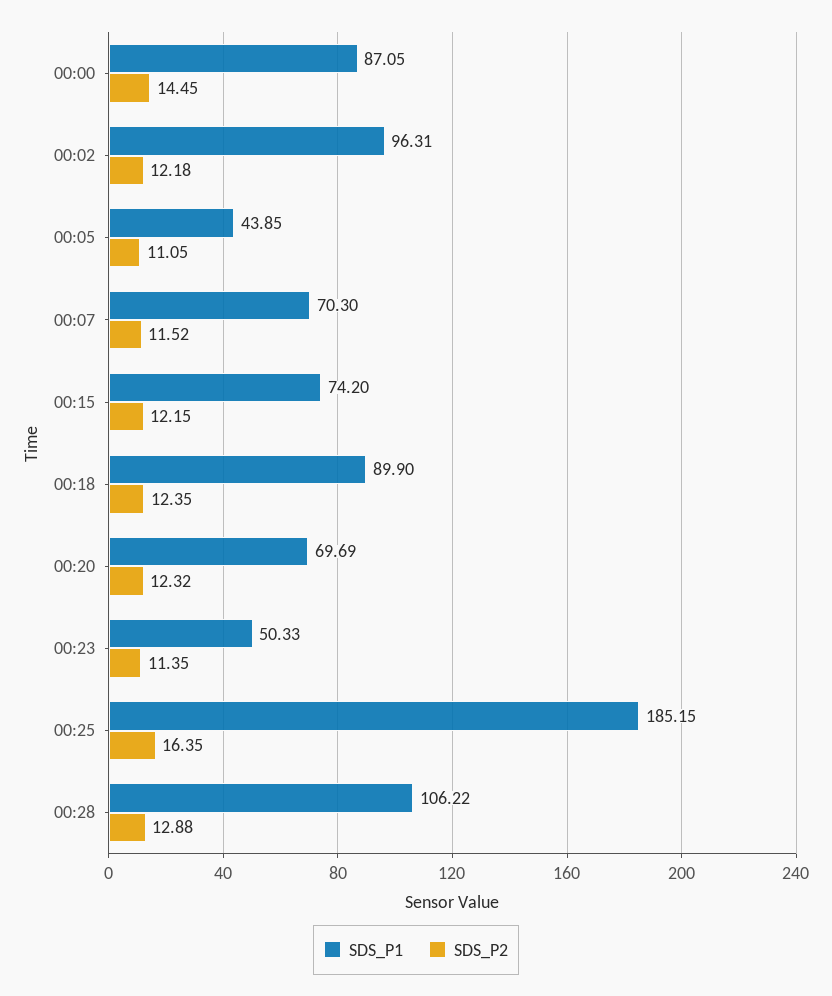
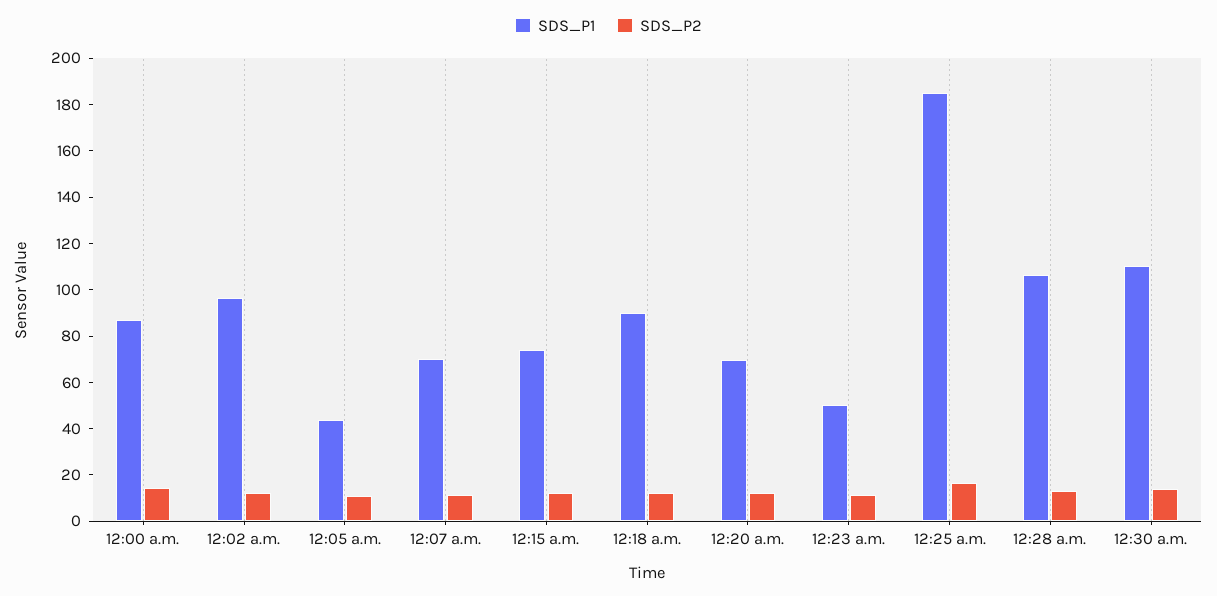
SDS_P1, 12:30 a.m.: none -> 110
SDS_P2, 12:30 a.m.: none -> 15

